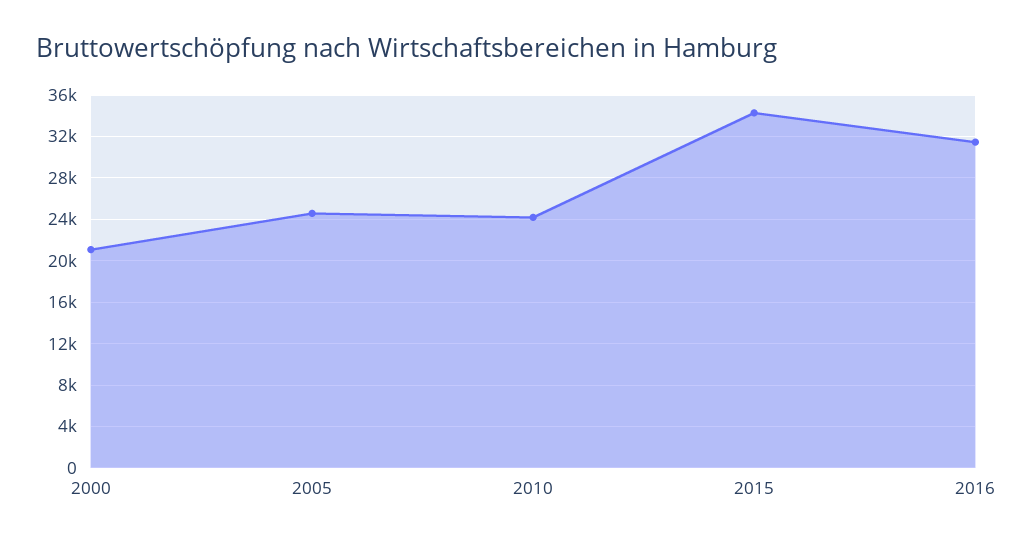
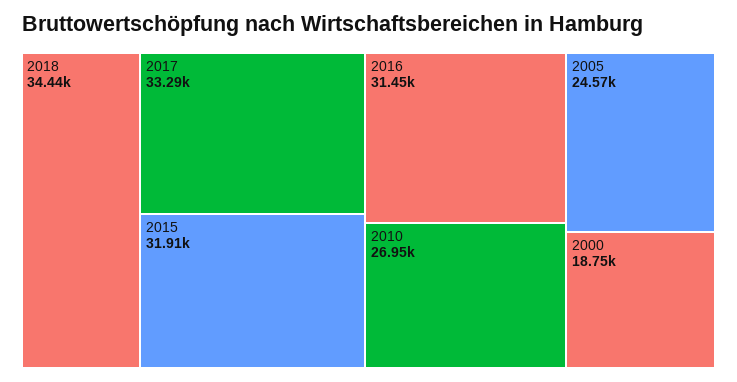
2000: 21000 -> 18750
2010: 24000 -> 26950
2015: 34000 -> 31910
2018: none -> 34440
2017: none -> 33290

